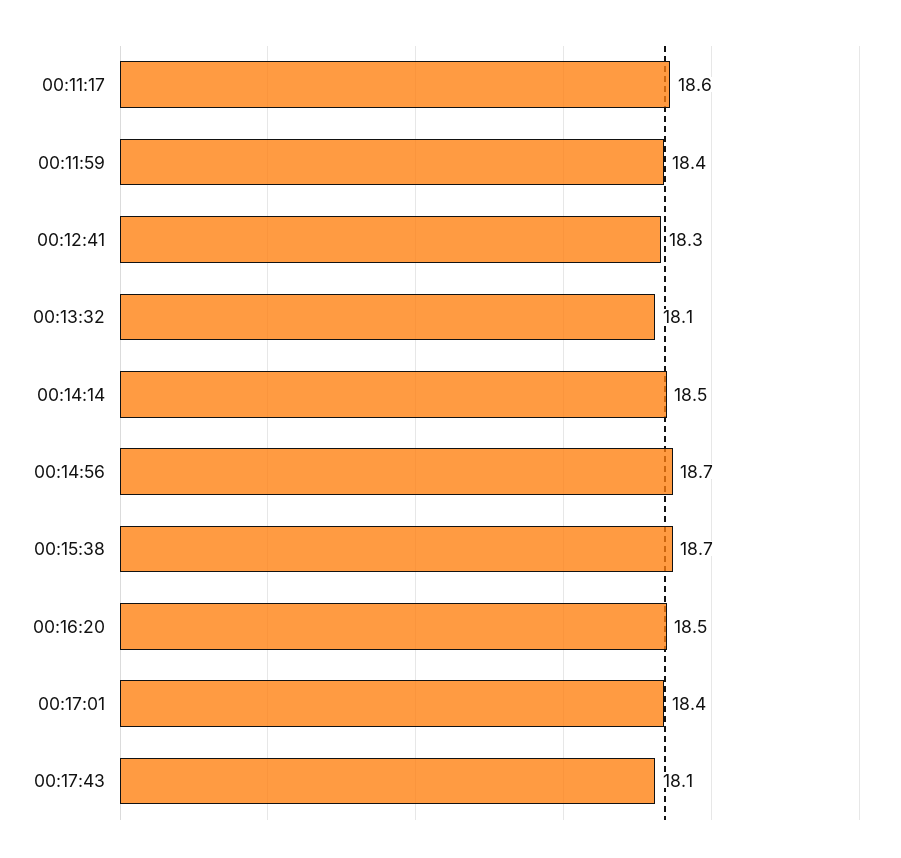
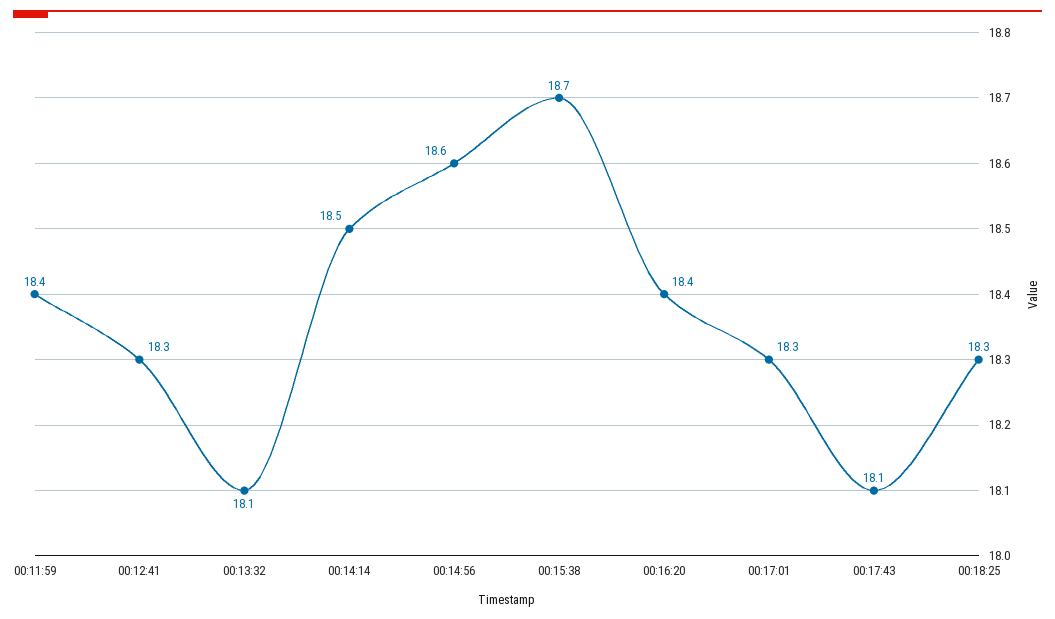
00:11:17: 18.6 -> none
00:14:56: 18.7 -> 18.6
00:16:20: 18.5 -> 18.4
00:17:01: 18.4 -> 18.3
00:18:25: none -> 18.3

